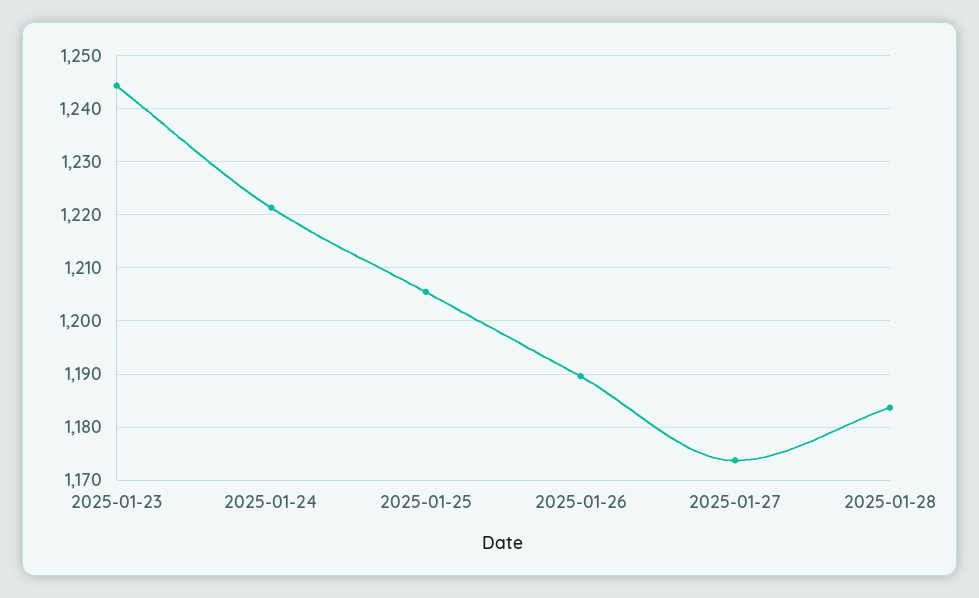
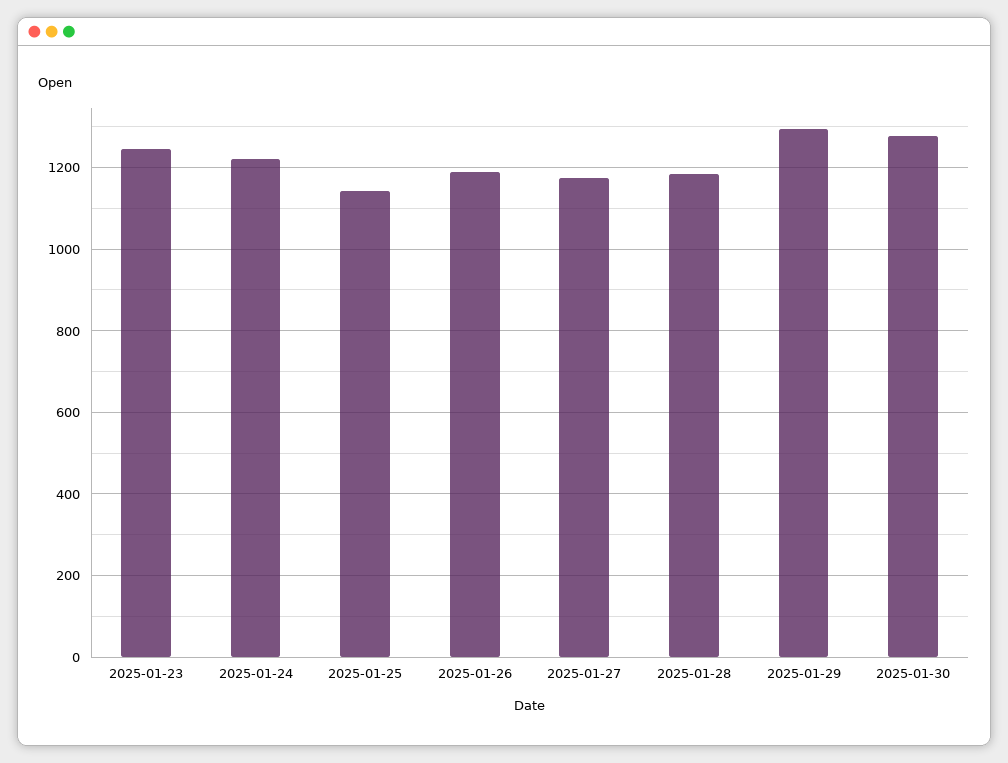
2025-01-25: 1206 -> 1140
2025-01-29: none -> 1300
2025-01-30: none -> 1280

